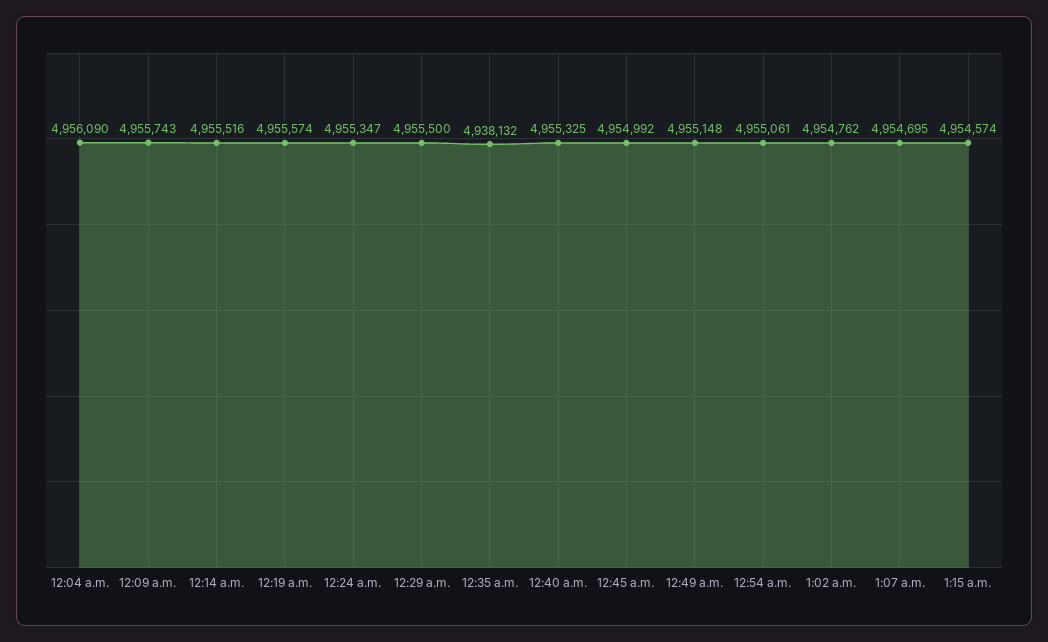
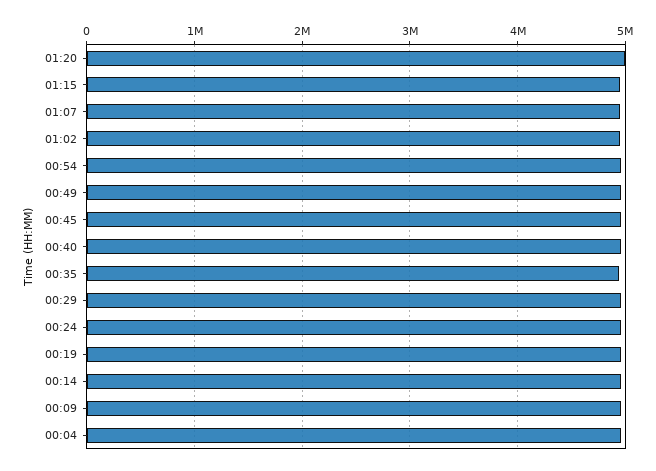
01:20: none -> 5000000

